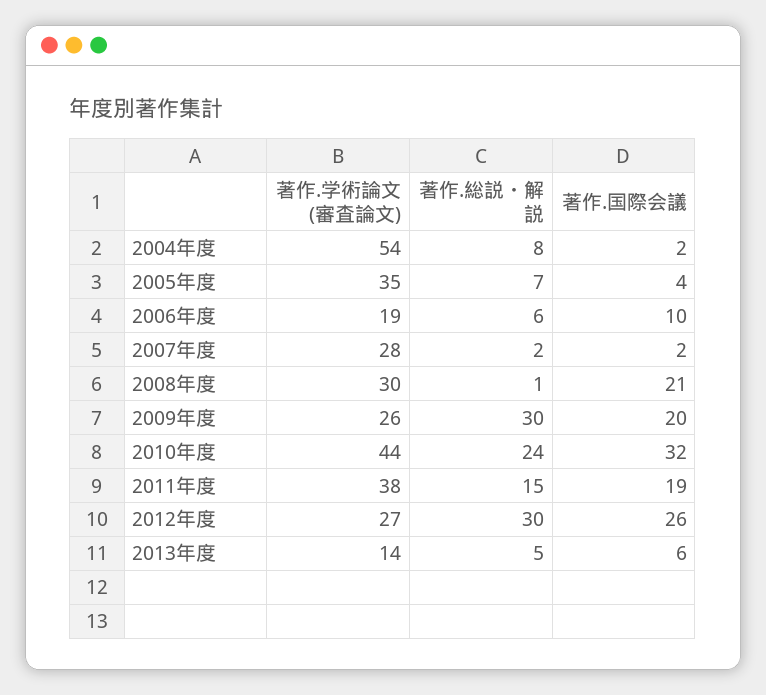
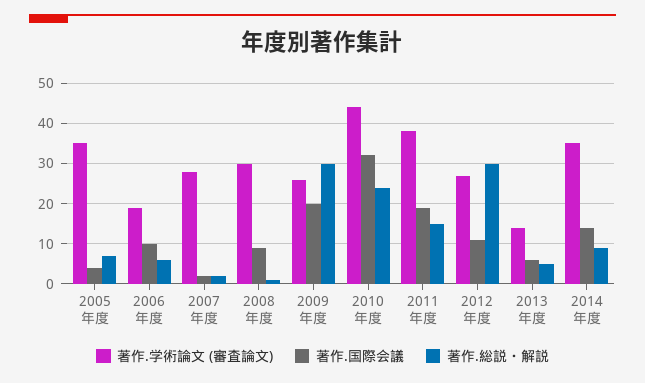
著作.学術論文 (審査論文), 2004年度: 54 -> none
著作.総説・解説, 2004年度: 8 -> none
著作.国際会議, 2004年度: 2 -> none
著作.国際会議, 2008年度: 21 -> 10
著作.国際会議, 2012年度: 26 -> 10
著作.学術論文 (審査論文), 2014年度: none -> 35
著作.国際会議, 2014年度: none -> 15
著作.総説・解説, 2014年度: none -> 10

